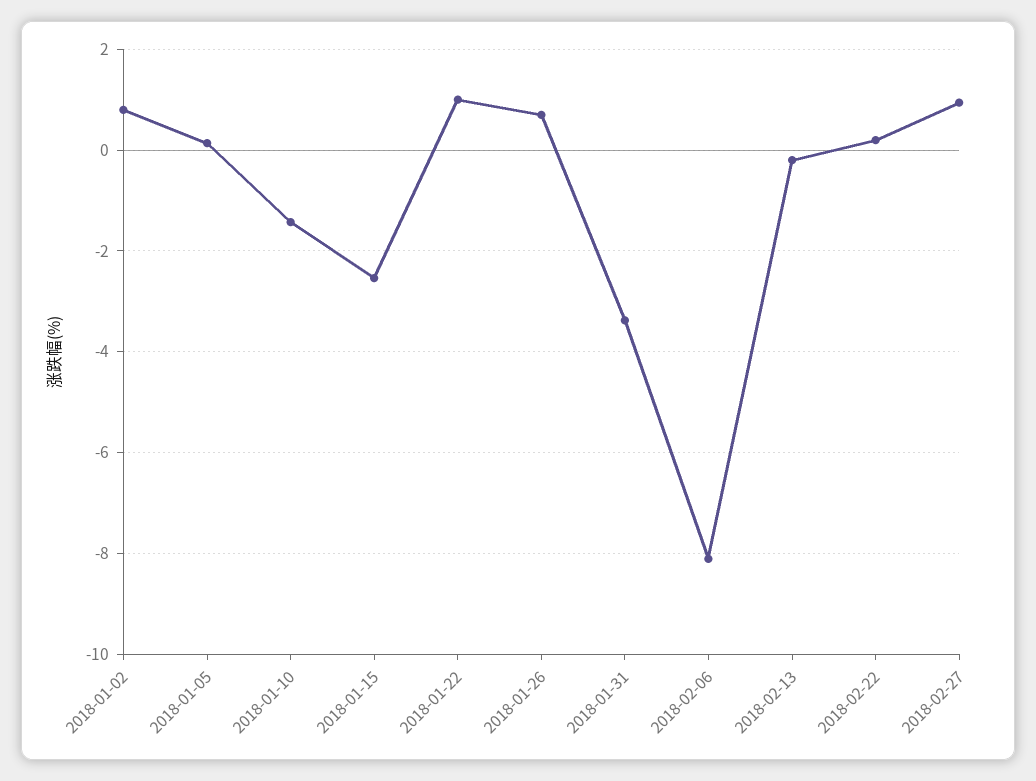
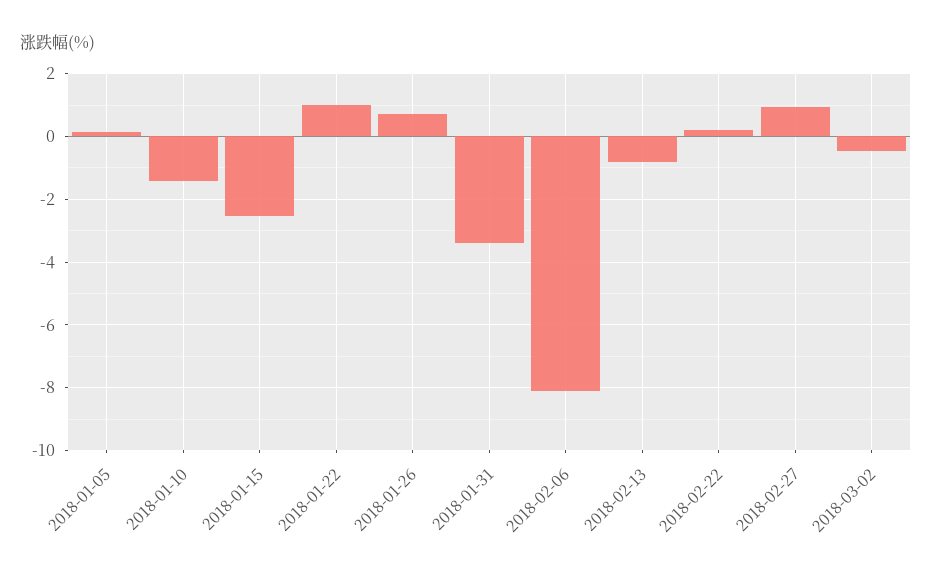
2018-01-02: 0.8 -> none
2018-02-13: -0.2 -> -0.8
2018-03-02: none -> -0.4

